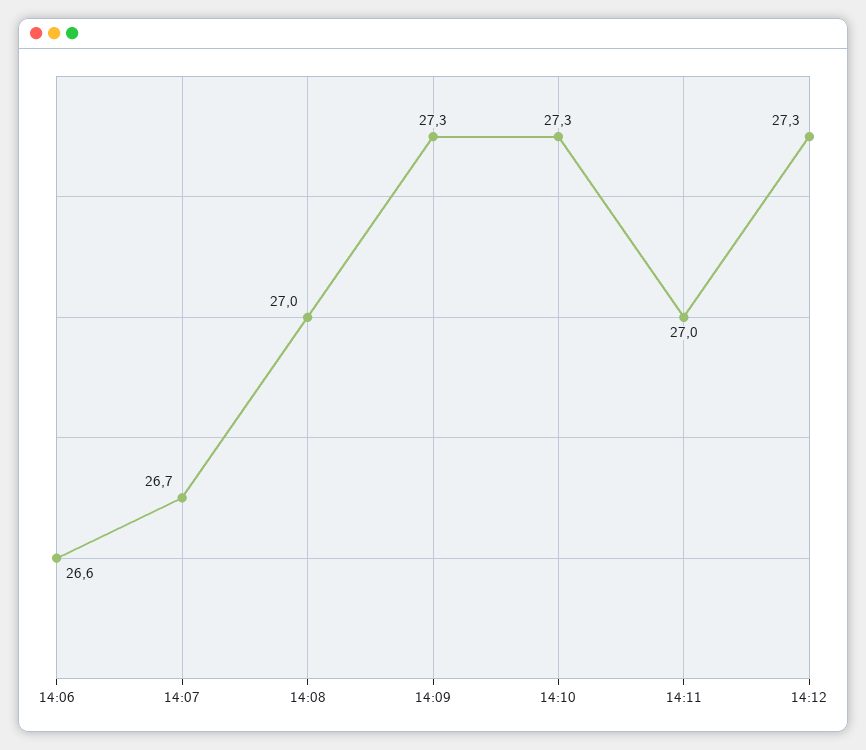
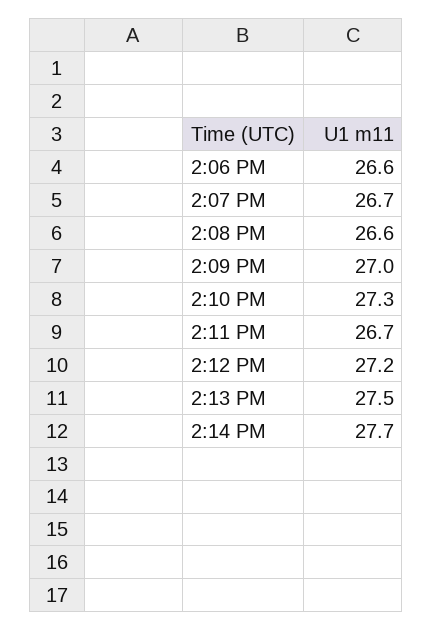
14:08: 27 -> 26.6
14:09: 27.3 -> 27
14:11: 27 -> 26.7
14:12: 27.3 -> 27.2
2:13 PM: none -> 27.5
2:14 PM: none -> 27.7

